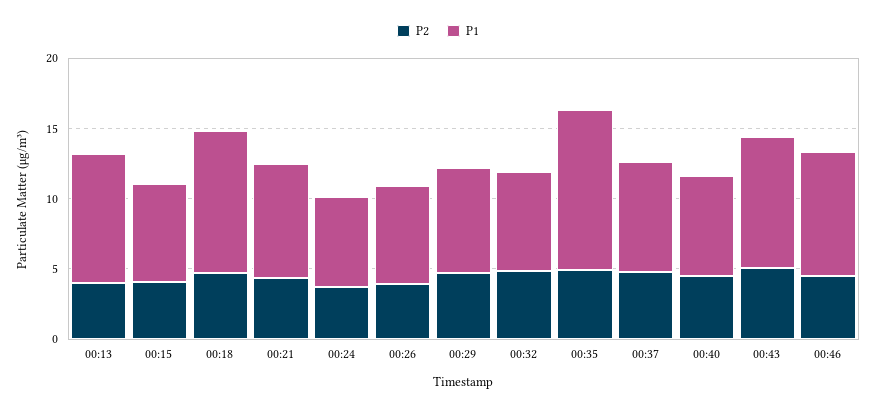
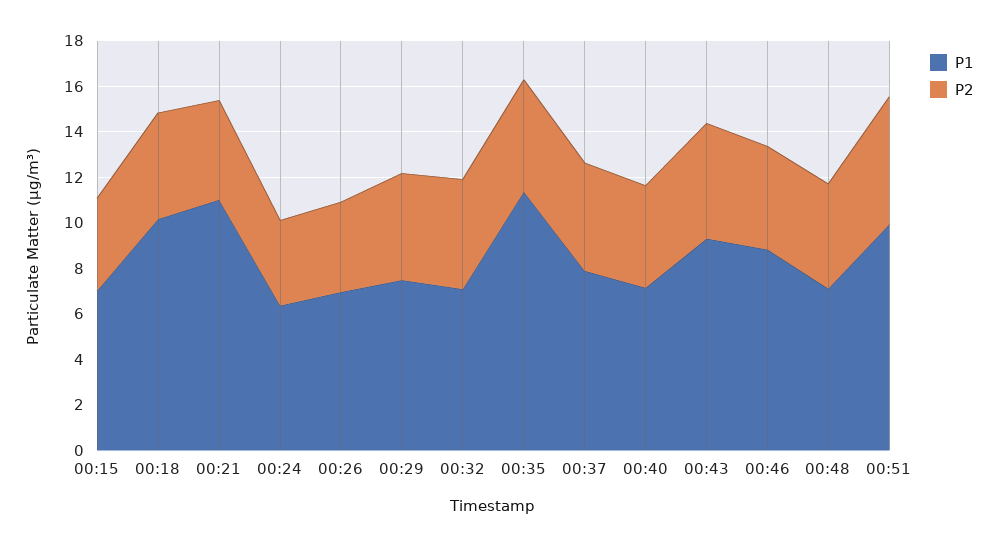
P2, 00:13: 4 -> none
P1, 00:13: 9 -> none
P1, 00:21: 8 -> 11
P1, 00:48: none -> 7
P2, 00:48: none -> 4.5
P1, 00:51: none -> 10
P2, 00:51: none -> 5.5

